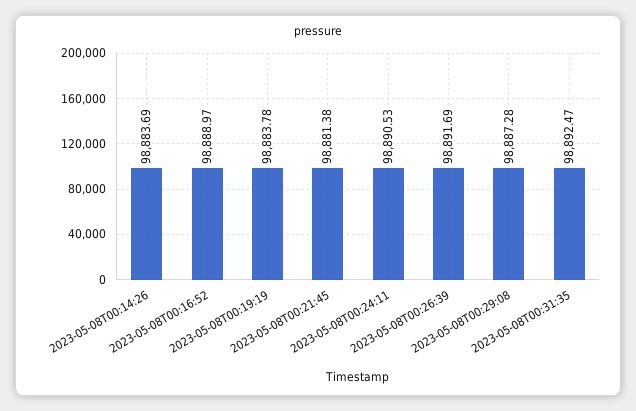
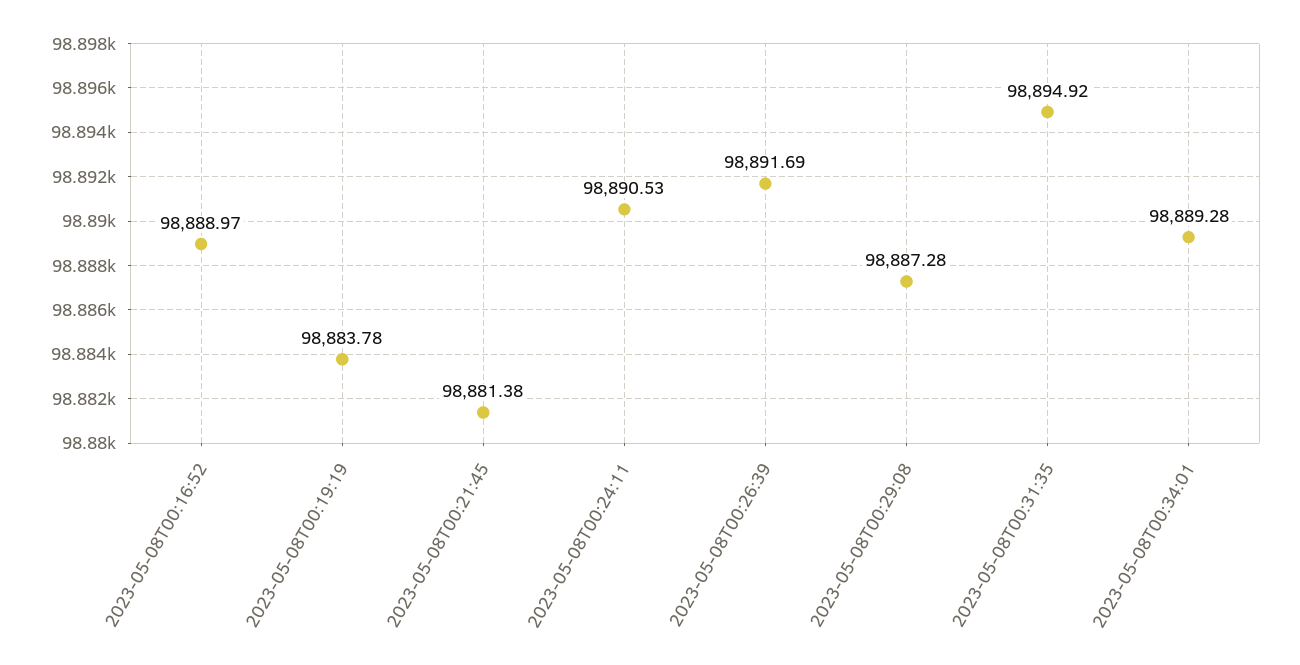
2023-05-08T00:14:26: 98883.69 -> none
2023-05-08T00:31:35: 98892.47 -> 98894.92
2023-05-08T00:34:01: none -> 98889.28

